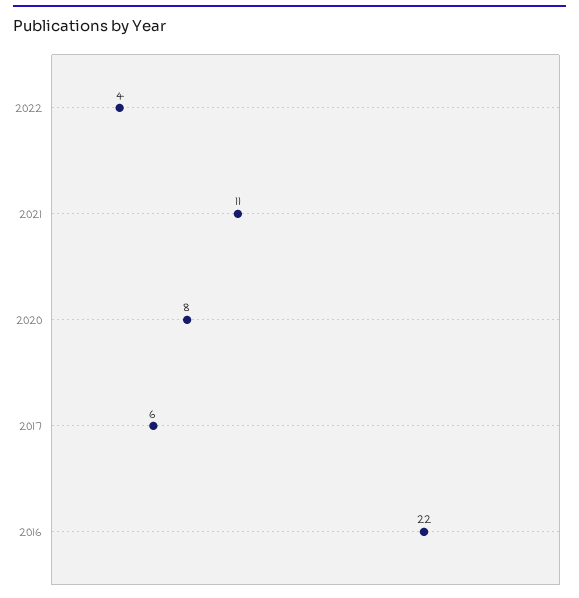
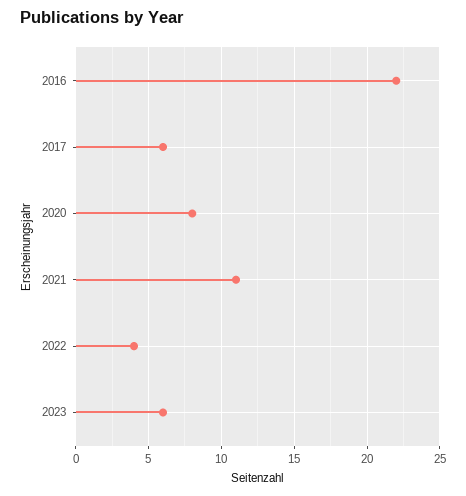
2023: none -> 6

